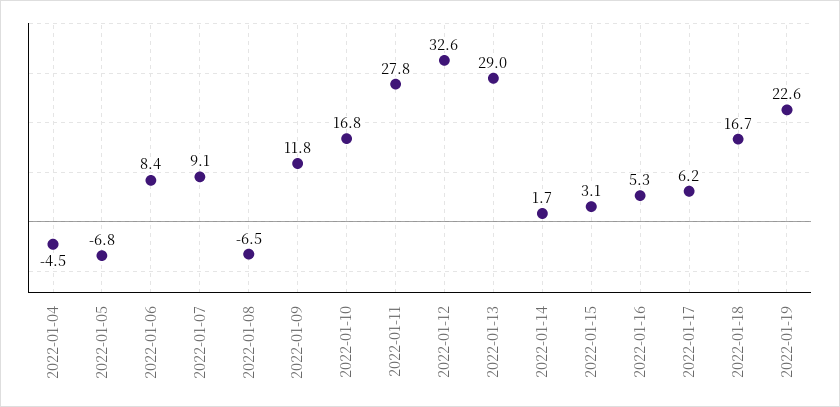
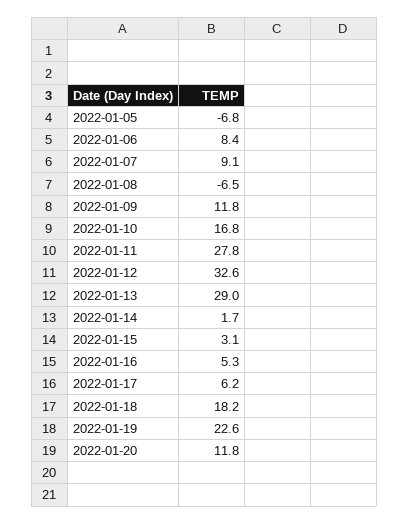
2022-01-04: -4.5 -> none
2022-01-18: 16.7 -> 18.2
2022-01-20: none -> 11.8

